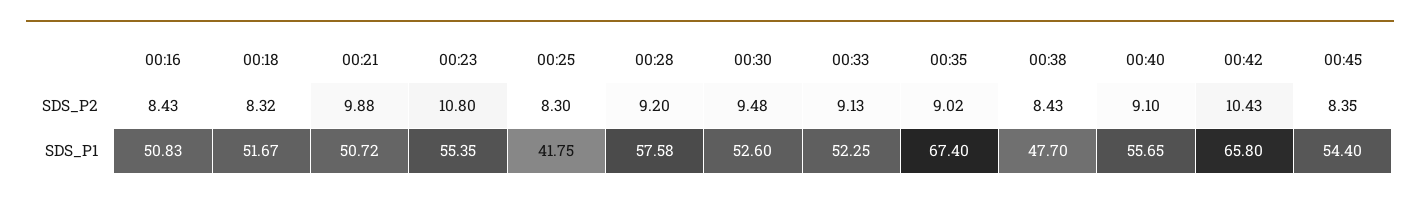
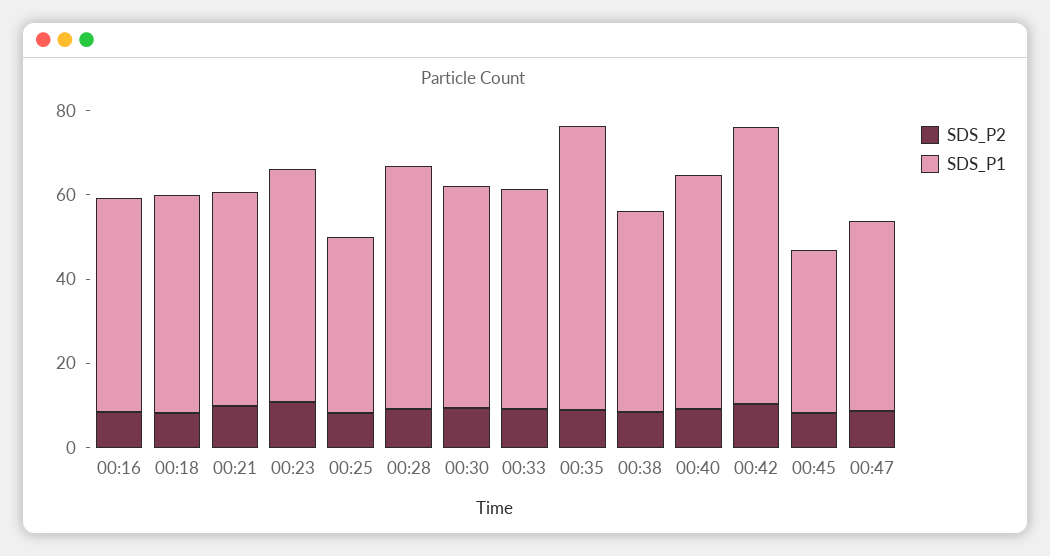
SDS_P1, 00:45: 54.4 -> 40
SDS_P2, 00:47: none -> 10
SDS_P1, 00:47: none -> 45

